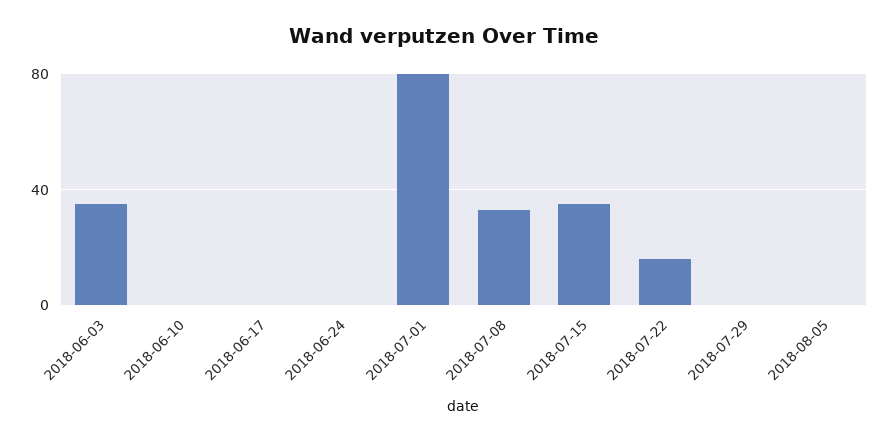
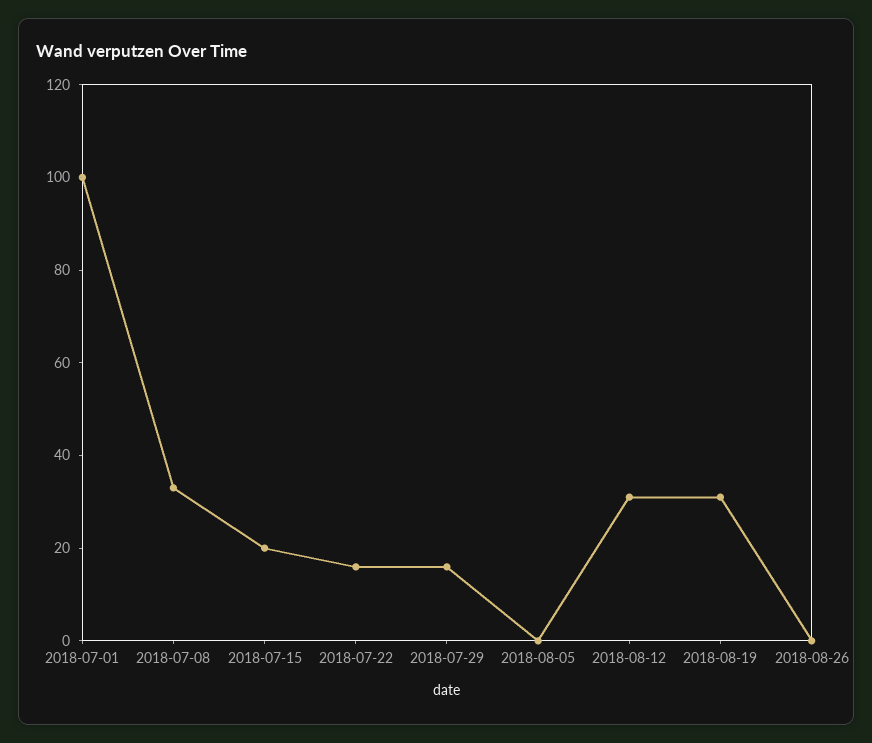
2018-06-03: 35 -> none
2018-06-10: 0 -> none
2018-06-17: 0 -> none
2018-06-24: 0 -> none
2018-07-01: 80 -> 100
2018-07-15: 35 -> 20
2018-07-29: 0 -> 15
2018-08-12: none -> 30
2018-08-19: none -> 30
2018-08-26: none -> 0

